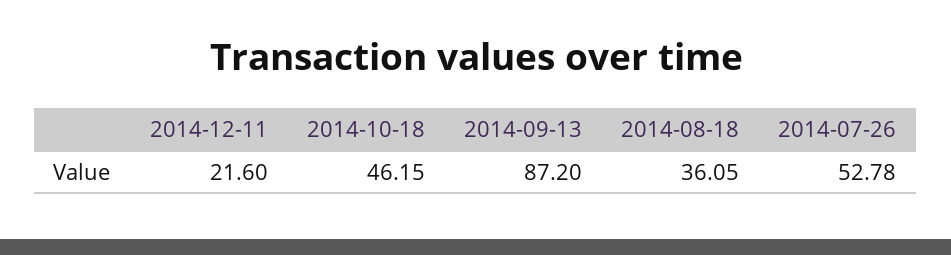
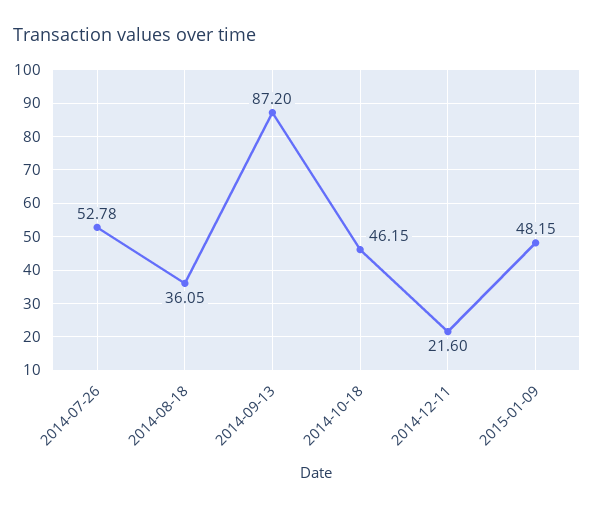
2015-01-09: none -> 48.15

